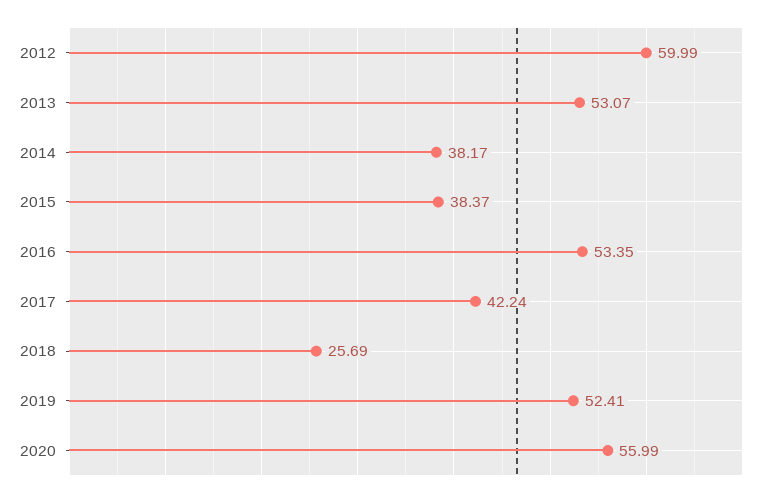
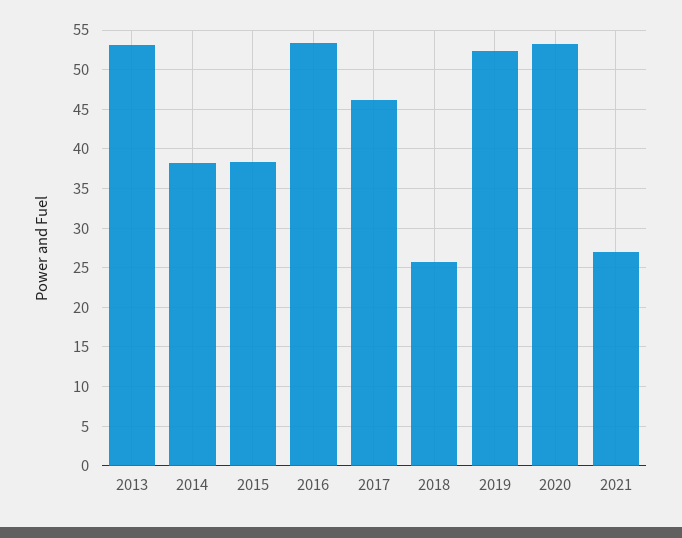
2012: 59.99 -> none
2017: 42.24 -> 46
2020: 55.99 -> 53
2021: none -> 27

